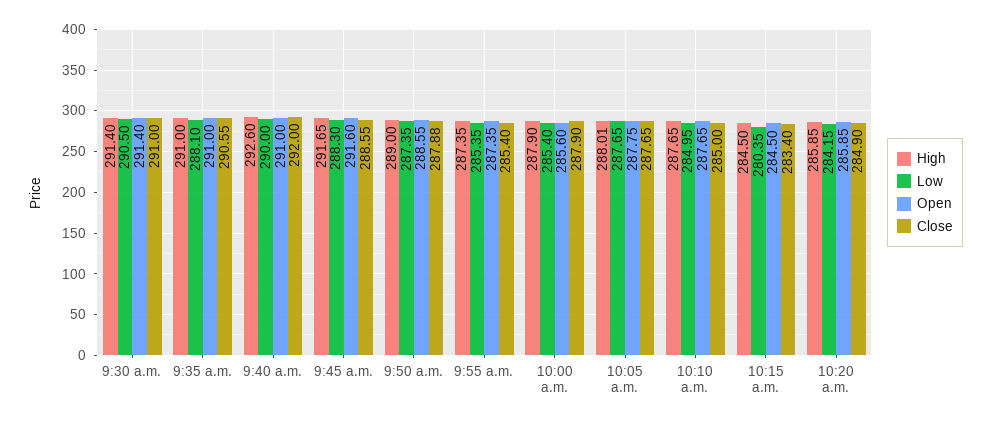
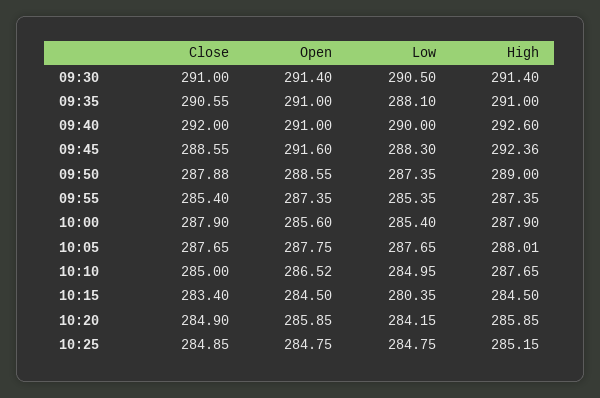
High, 9:45 a.m.: 291.65 -> 292.36
Open, 10:10 a.m.: 287.65 -> 286.52
Close, 10:25: none -> 284.85
Open, 10:25: none -> 284.75
Low, 10:25: none -> 284.75
High, 10:25: none -> 285.15

